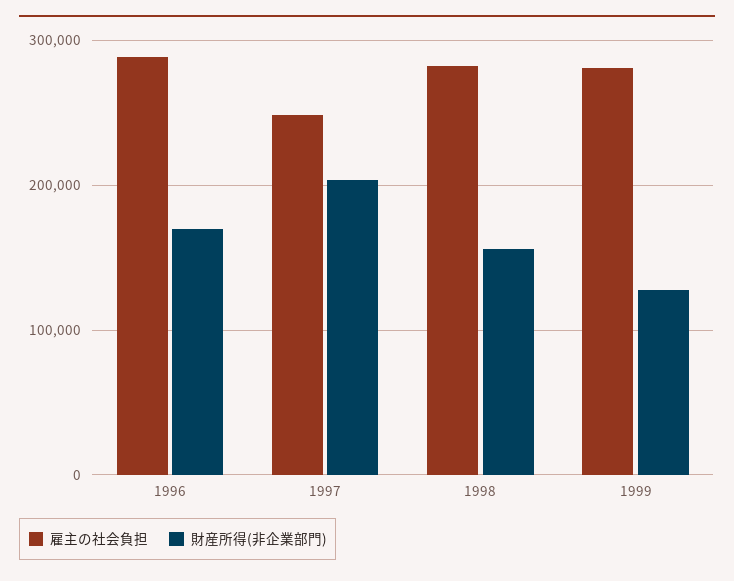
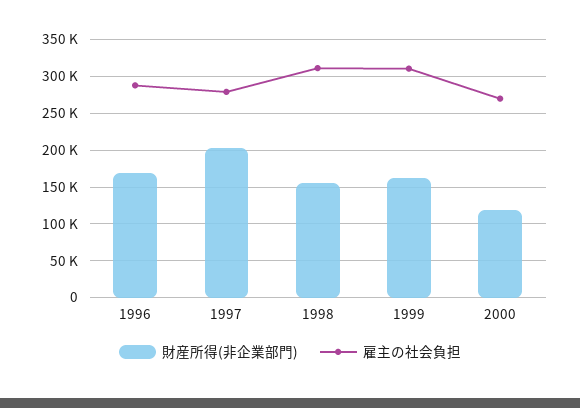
雇主の社会負担, 1997: 250000 -> 280000
雇主の社会負担, 1998: 280000 -> 310000
雇主の社会負担, 1999: 280000 -> 310000
財産所得(非企業部門), 1999: 130000 -> 160000
財産所得(非企業部門), 2000: none -> 120000
雇主の社会負担, 2000: none -> 270000

